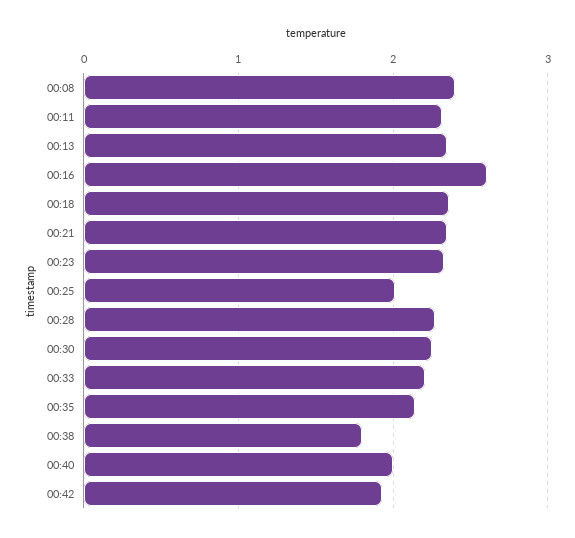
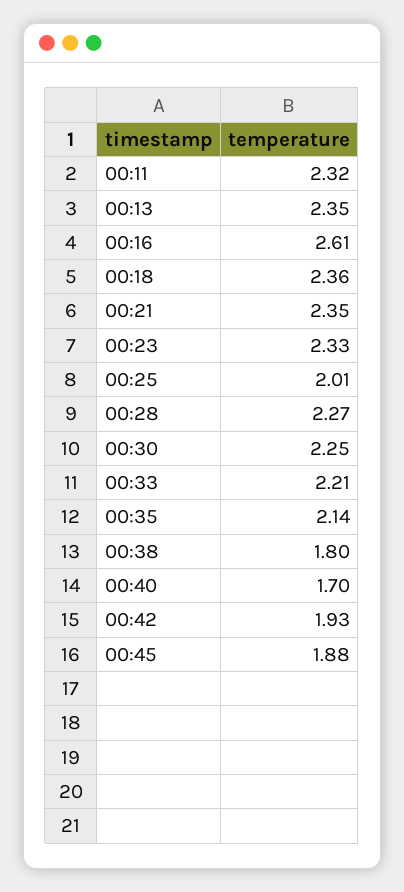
00:08: 2.4 -> none
00:40: 2 -> 1.7
00:45: none -> 1.88

